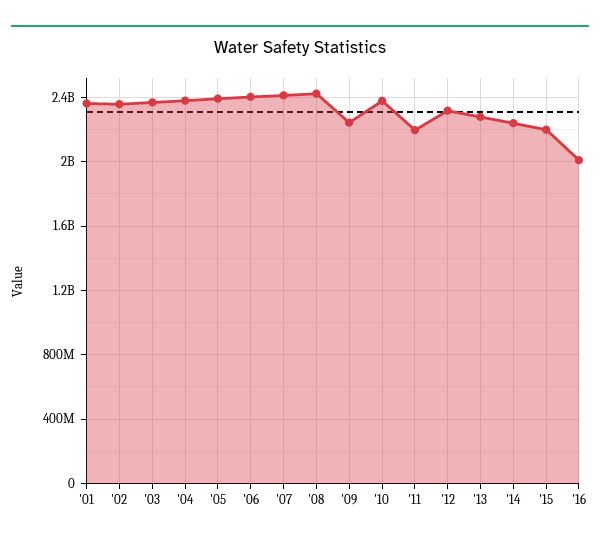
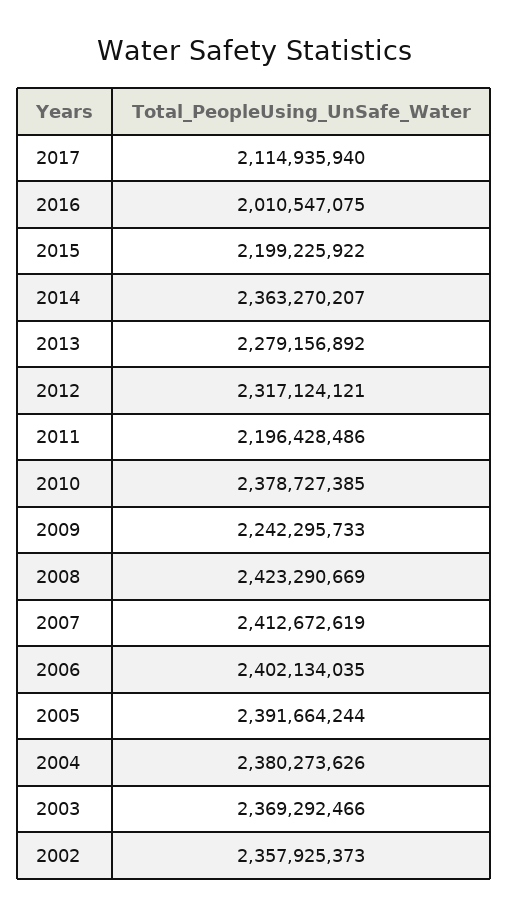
'01: 2350000000 -> none
'14: 2250000000 -> 2363270207
2017: none -> 2114935940

